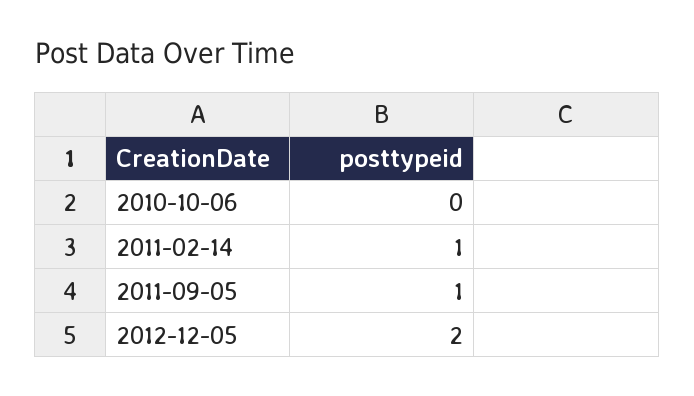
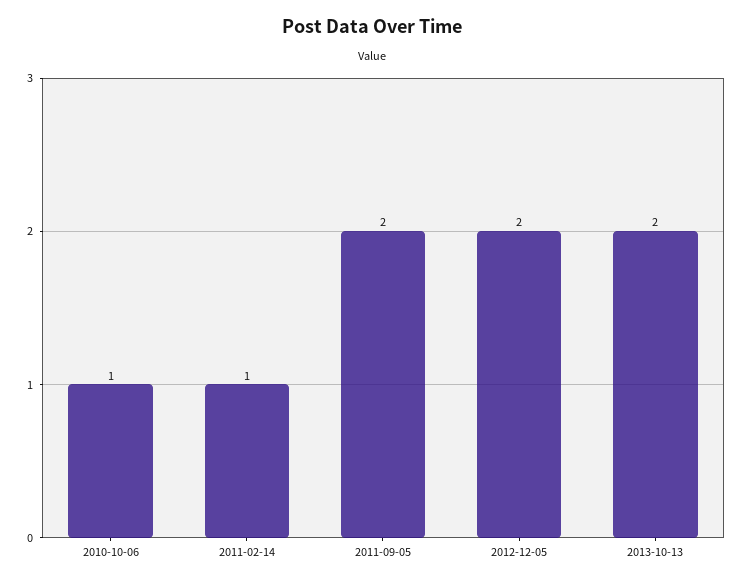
2010-10-06: 0 -> 1
2011-09-05: 1 -> 2
2013-10-13: none -> 2

